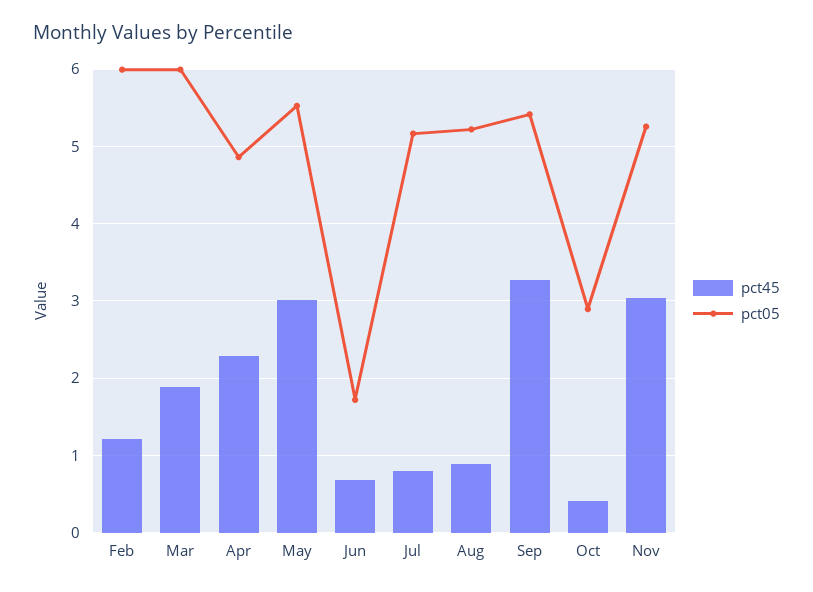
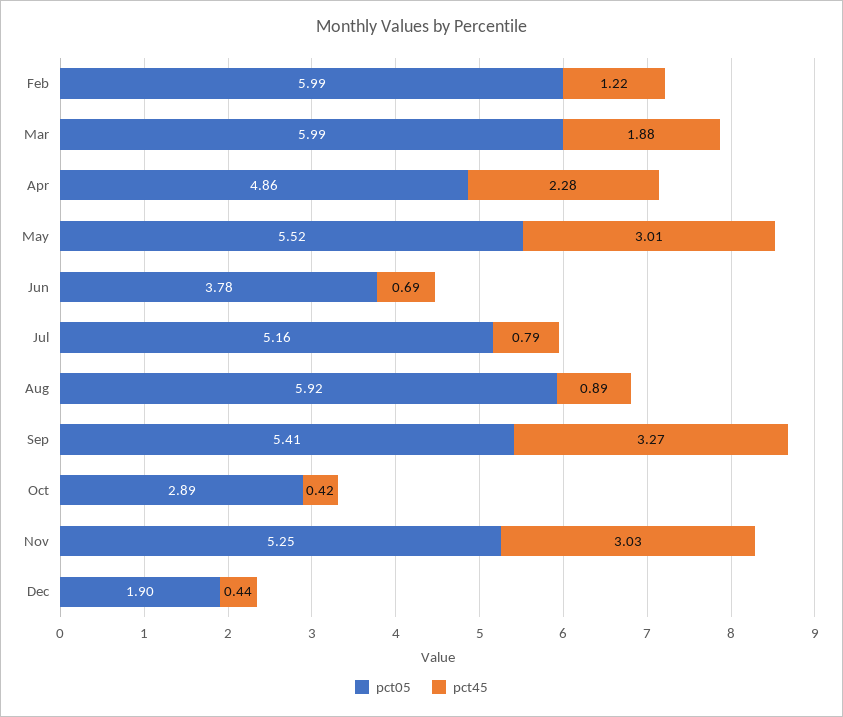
pct05, Jun: 1.7 -> 3.78
pct05, Aug: 5.2 -> 5.92
pct05, Dec: none -> 1.9
pct45, Dec: none -> 0.44

